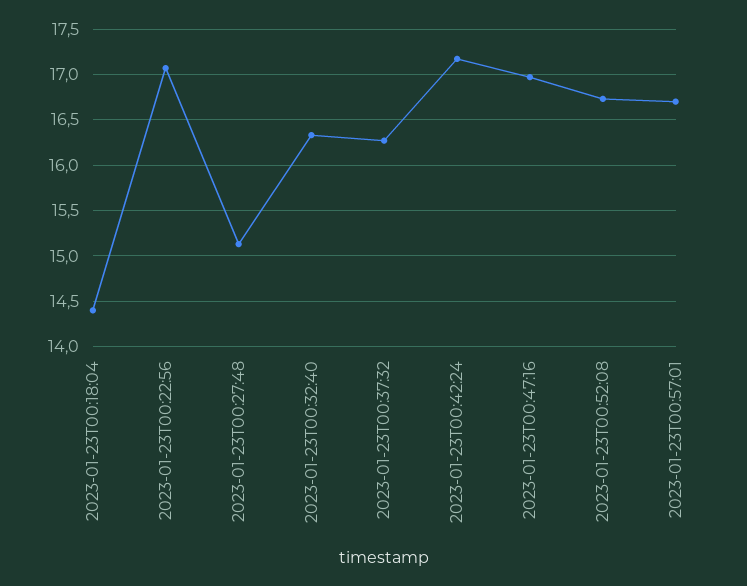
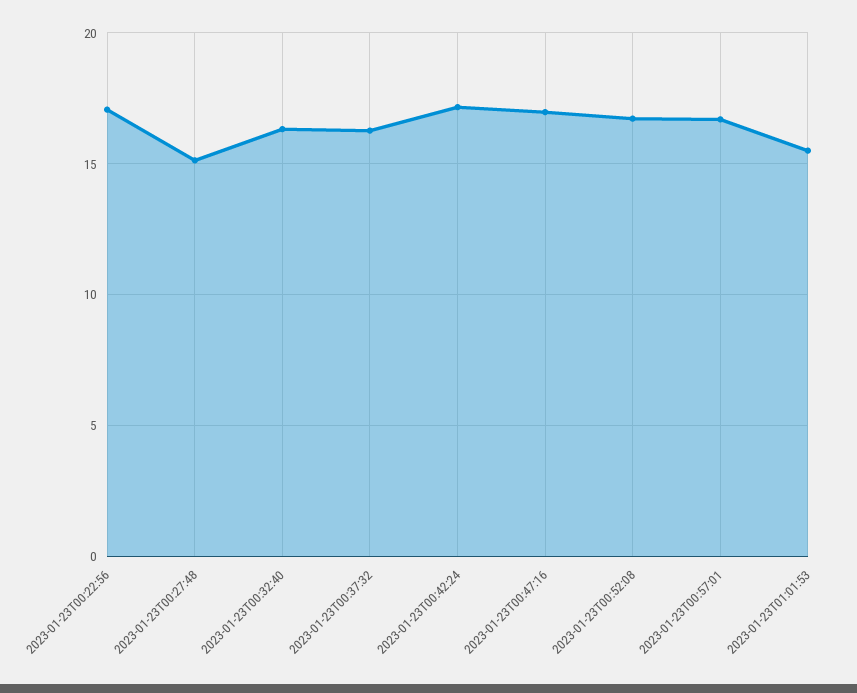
2023-01-23T00:18:04: 14.4 -> none
2023-01-23T01:01:53: none -> 15.5

